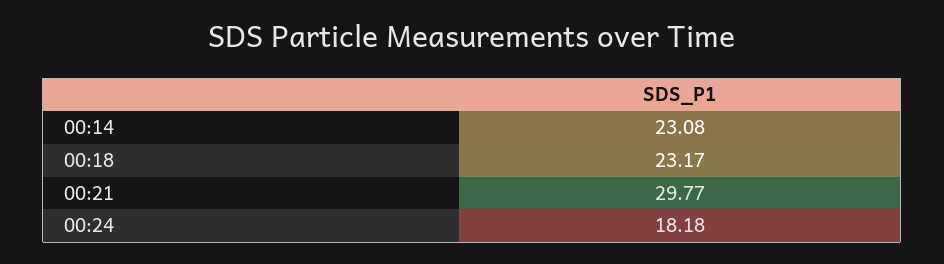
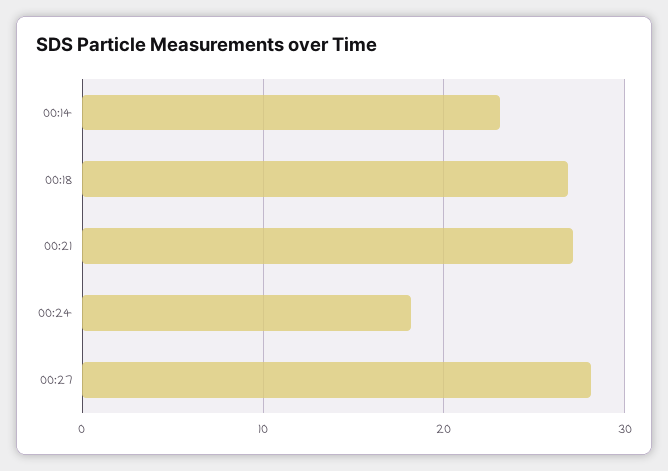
00:18: 23.17 -> 27
00:21: 29.77 -> 27
00:27: none -> 28

